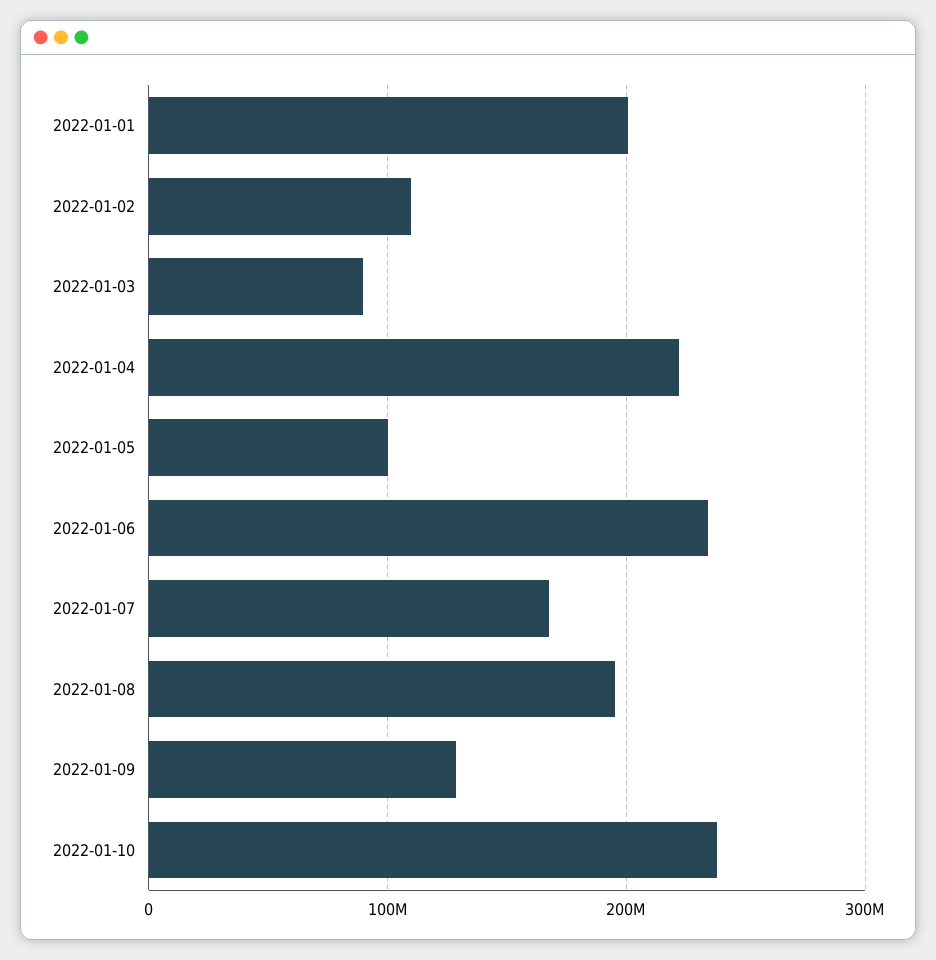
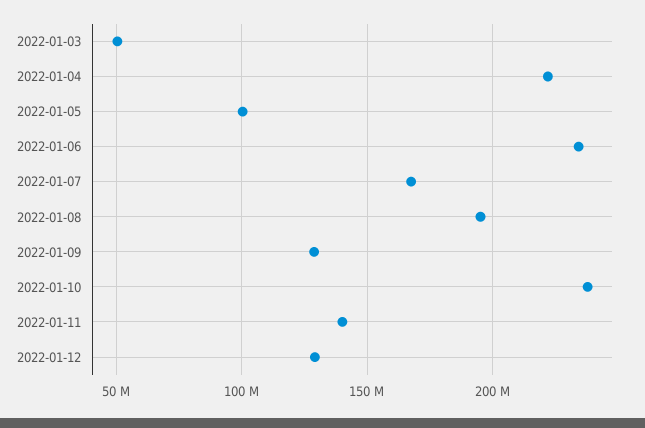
2022-01-01: 200000000 -> none
2022-01-02: 110000000 -> none
2022-01-03: 90000000 -> 50000000
2022-01-11: none -> 140000000
2022-01-12: none -> 130000000

